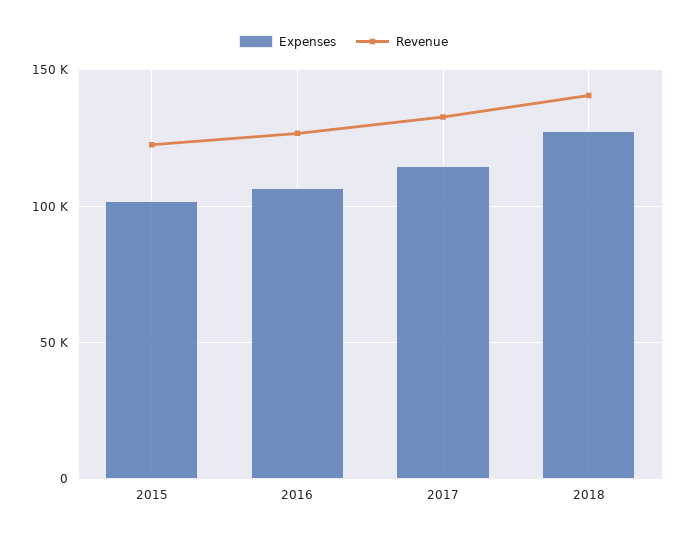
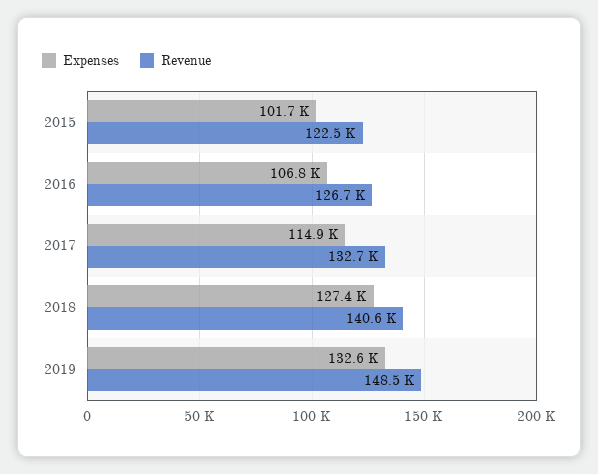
Expenses, 2019: none -> 132600
Revenue, 2019: none -> 148500

